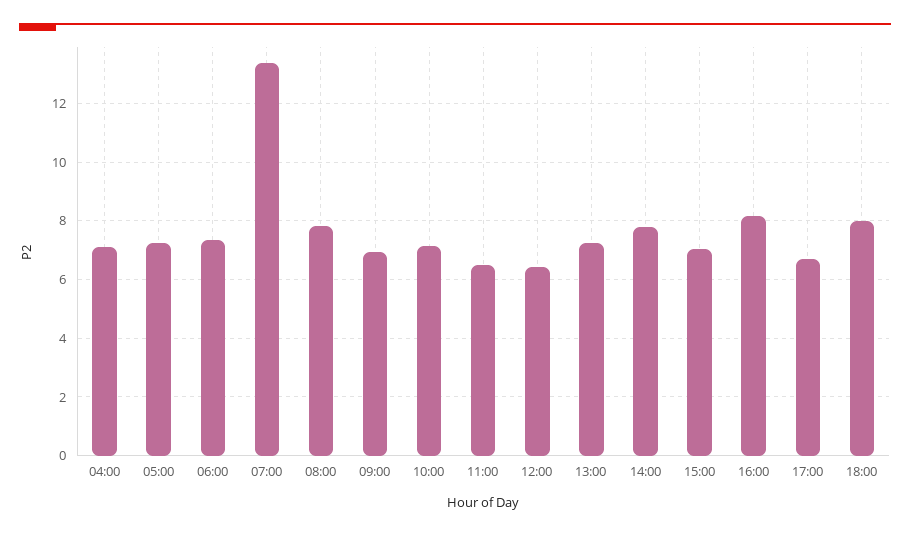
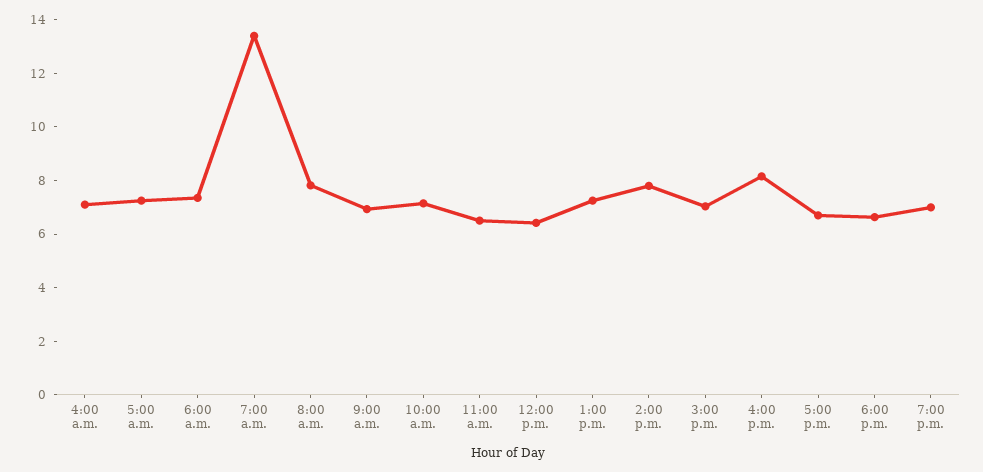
18:00: 8 -> 6.5
7:00 p.m.: none -> 7

